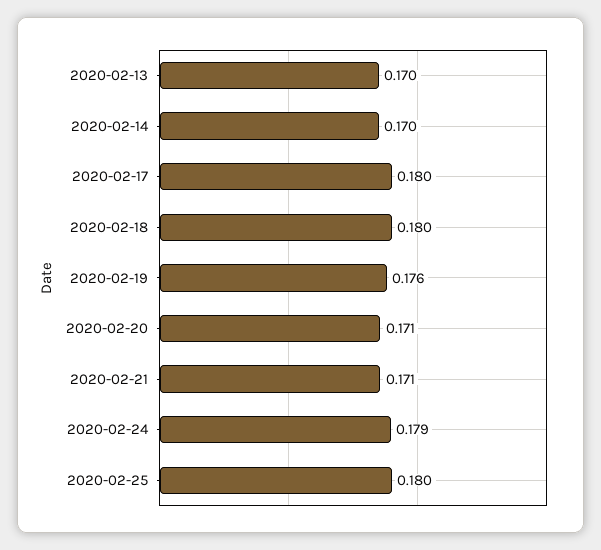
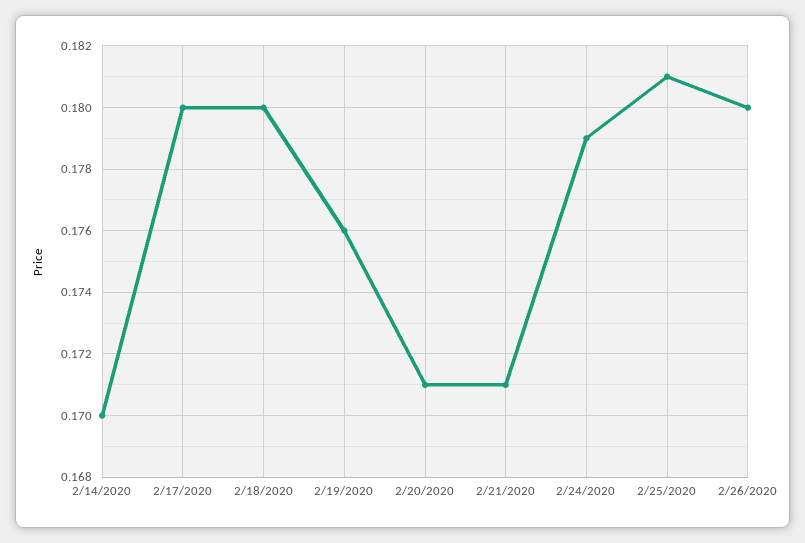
2020-02-13: 0.17 -> none
2020-02-25: 0.18 -> 0.181
2/26/2020: none -> 0.18

